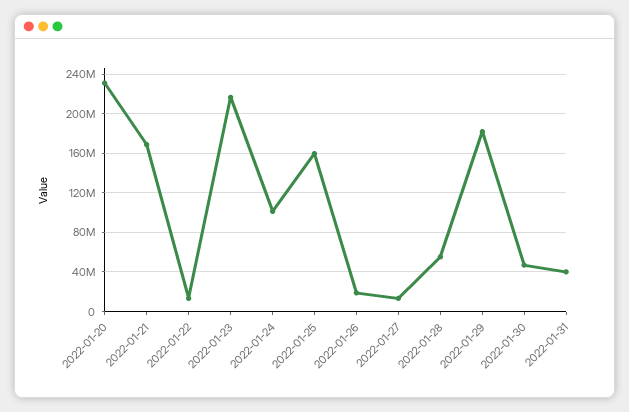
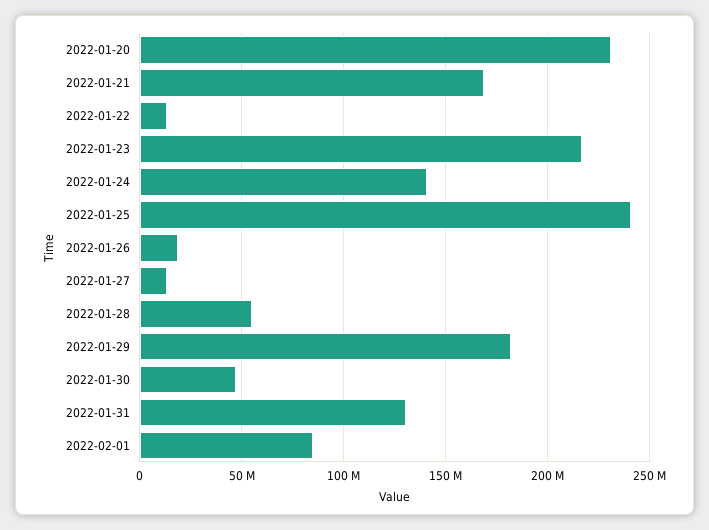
2022-01-24: 100000000 -> 140000000
2022-01-25: 160000000 -> 240000000
2022-01-31: 40000000 -> 130000000
2022-02-01: none -> 85000000

